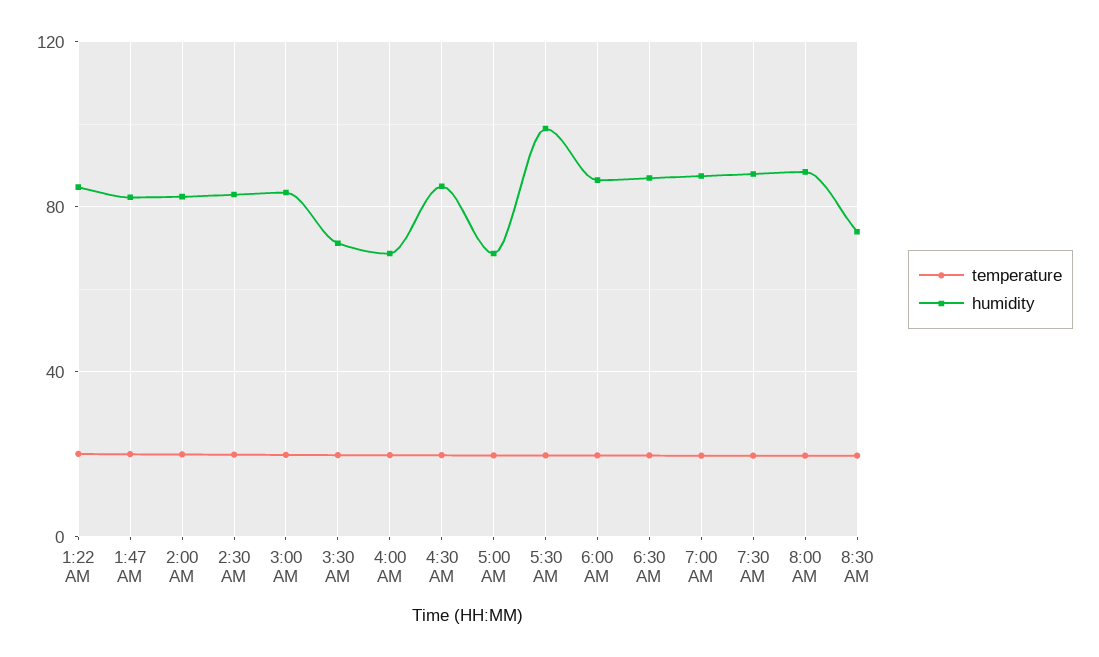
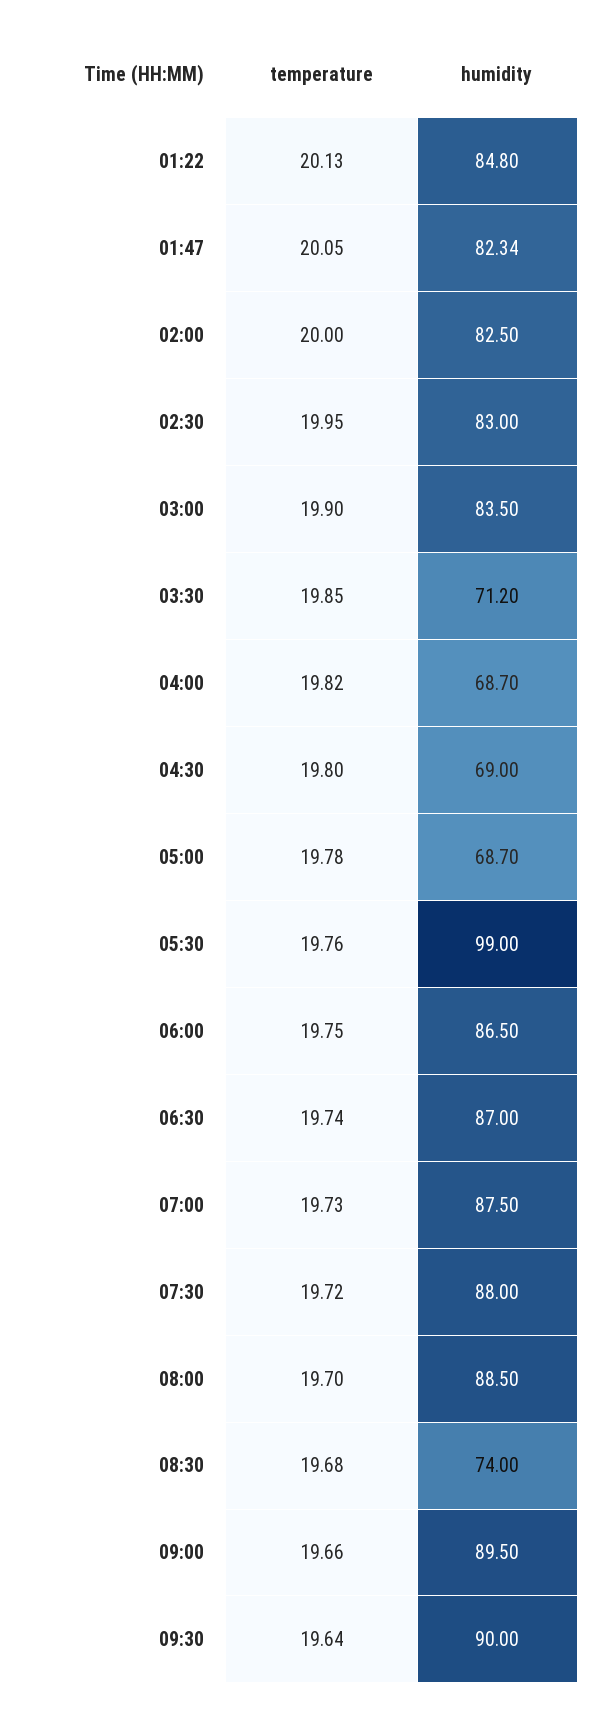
humidity, 4:30 AM: 85 -> 69
temperature, 09:00: none -> 19.66
humidity, 09:00: none -> 89.5
temperature, 09:30: none -> 19.64
humidity, 09:30: none -> 90

